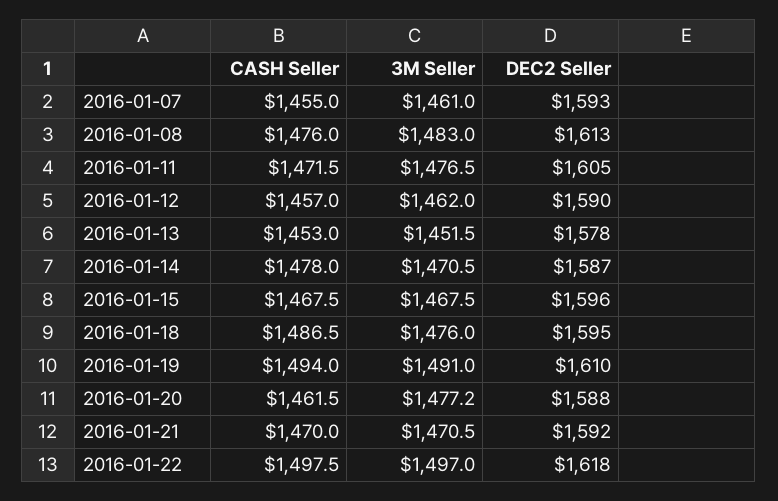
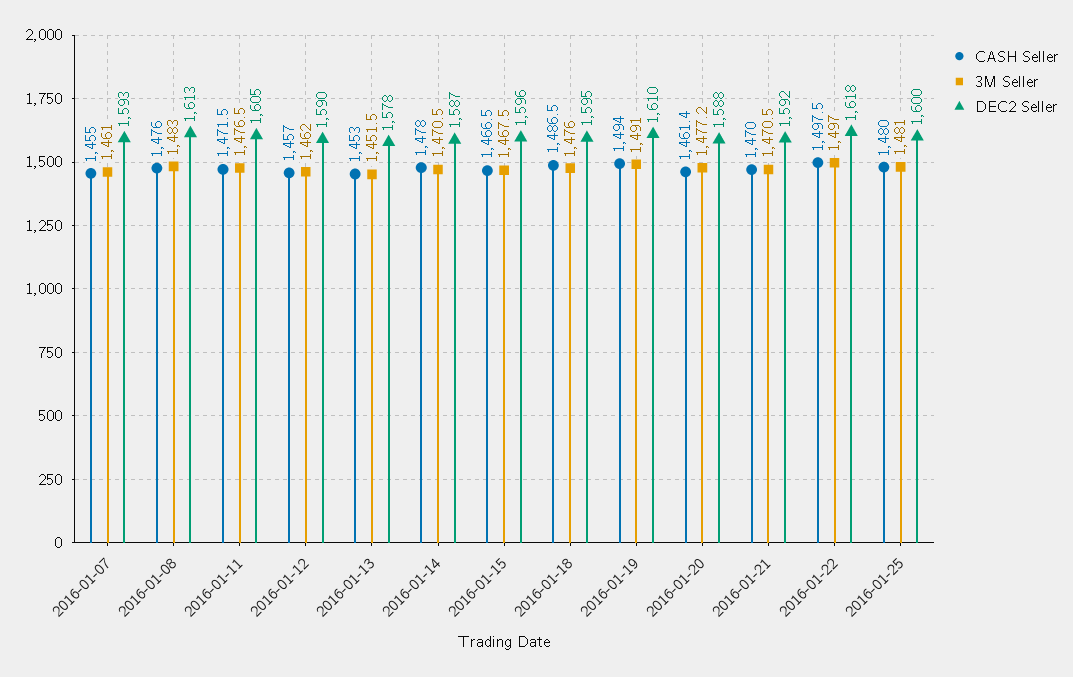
CASH Seller, 2016-01-15: 1467.5 -> 1466.5
CASH Seller, 2016-01-20: 1461.5 -> 1461.4
CASH Seller, 2016-01-25: none -> 1480
3M Seller, 2016-01-25: none -> 1481
DEC2 Seller, 2016-01-25: none -> 1600

